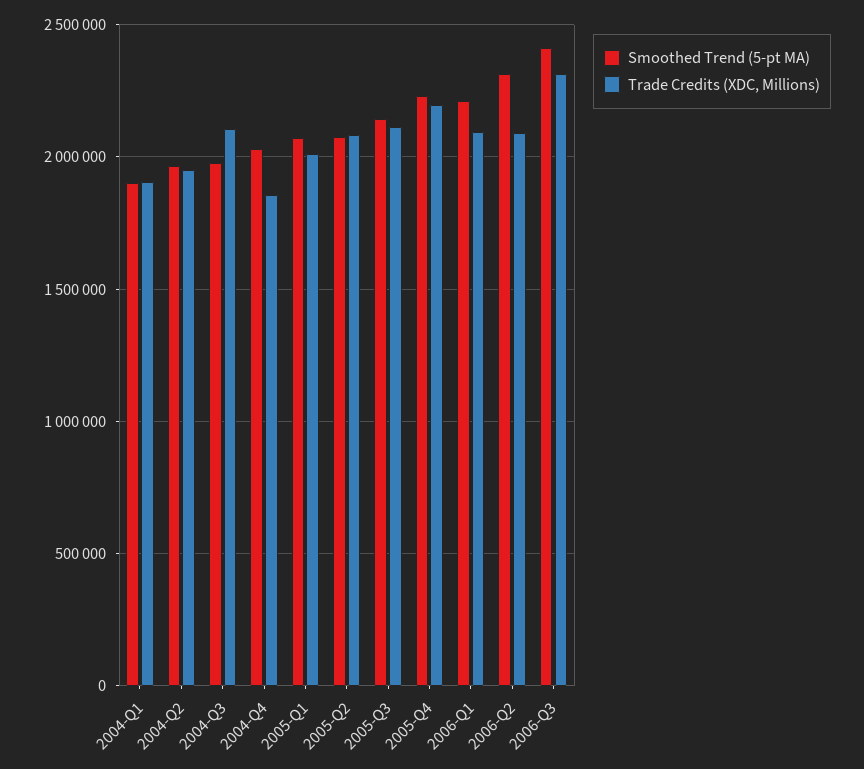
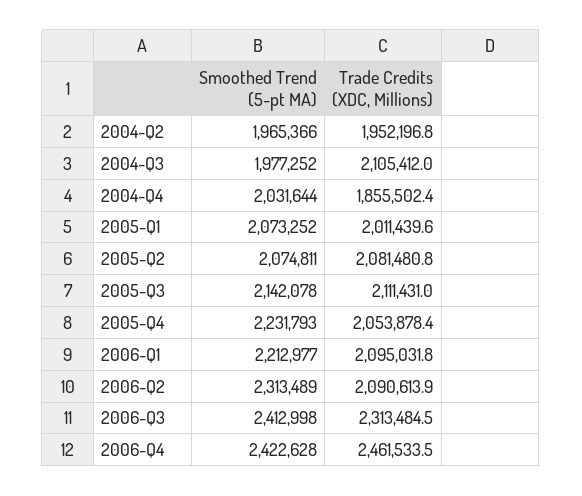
Smoothed Trend (5-pt MA), 2004-Q1: 1900000 -> none
Trade Credits (XDC, Millions), 2004-Q1: 1900000 -> none
Trade Credits (XDC, Millions), 2005-Q4: 2200000 -> 2053878.4
Smoothed Trend (5-pt MA), 2006-Q4: none -> 2422628
Trade Credits (XDC, Millions), 2006-Q4: none -> 2461533.5

